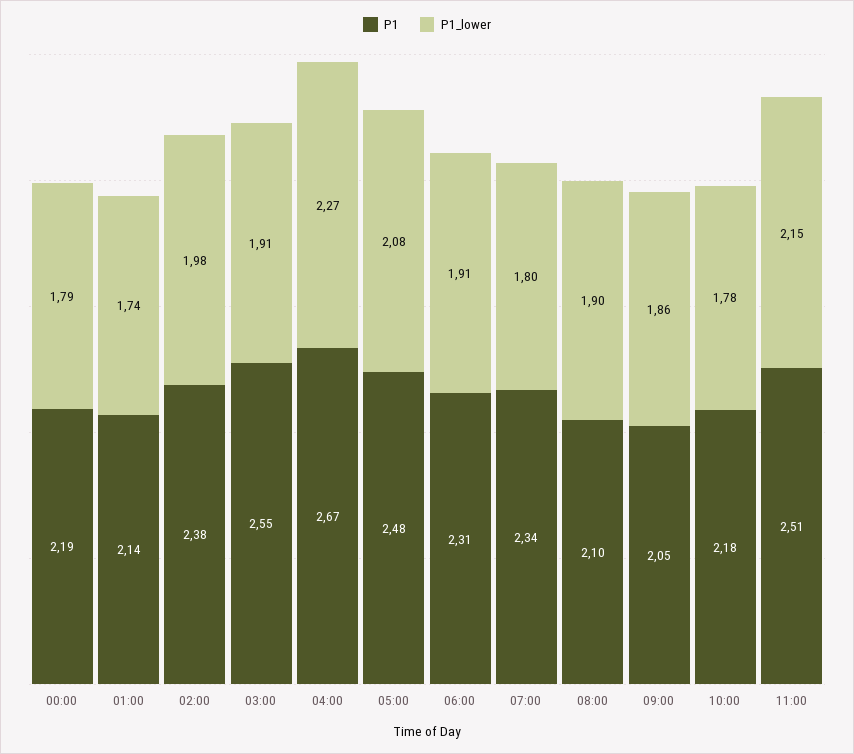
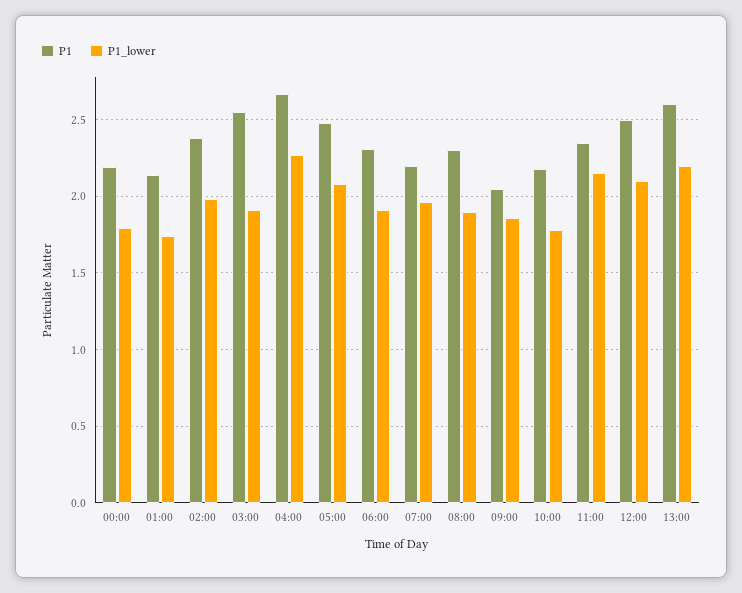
P1, 07:00: 2.34 -> 2.2
P1_lower, 07:00: 1.8 -> 1.95
P1, 08:00: 2.1 -> 2.3
P1, 11:00: 2.51 -> 2.35
P1, 12:00: none -> 2.5
P1_lower, 12:00: none -> 2.1
P1, 13:00: none -> 2.6
P1_lower, 13:00: none -> 2.2

